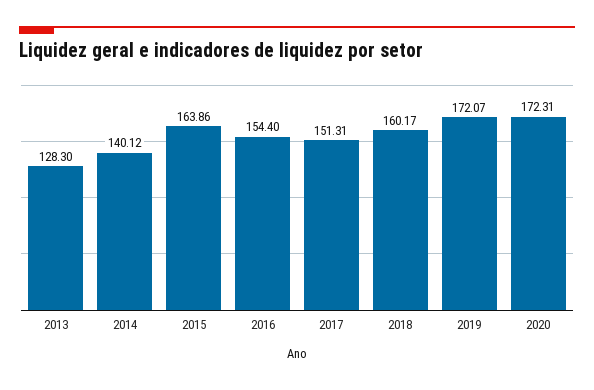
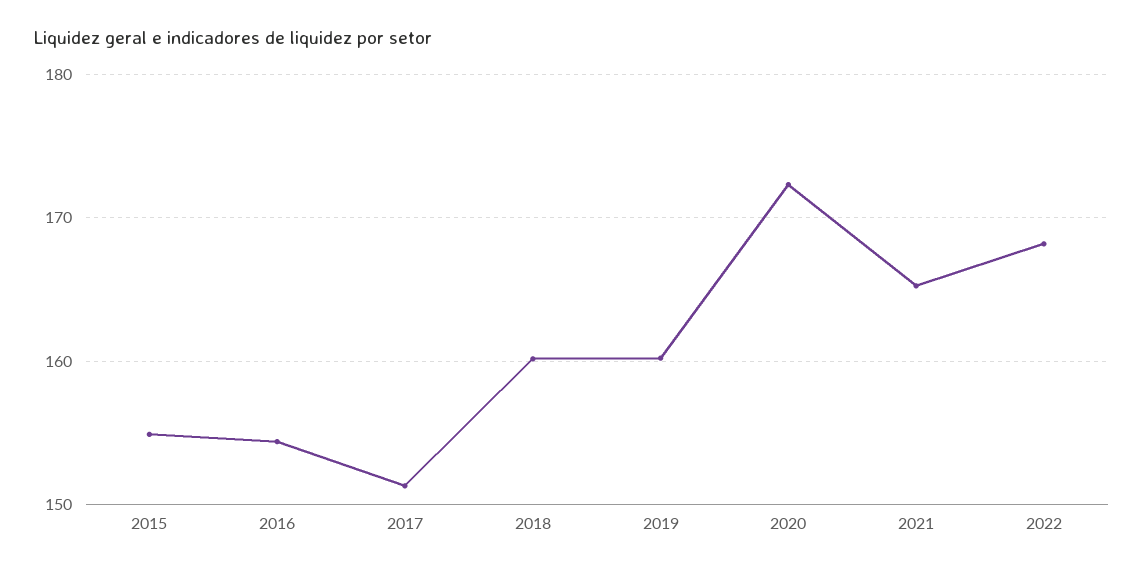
2013: 128.3 -> none
2014: 140.12 -> none
2015: 163.86 -> 155
2019: 172.07 -> 160
2021: none -> 165
2022: none -> 168

